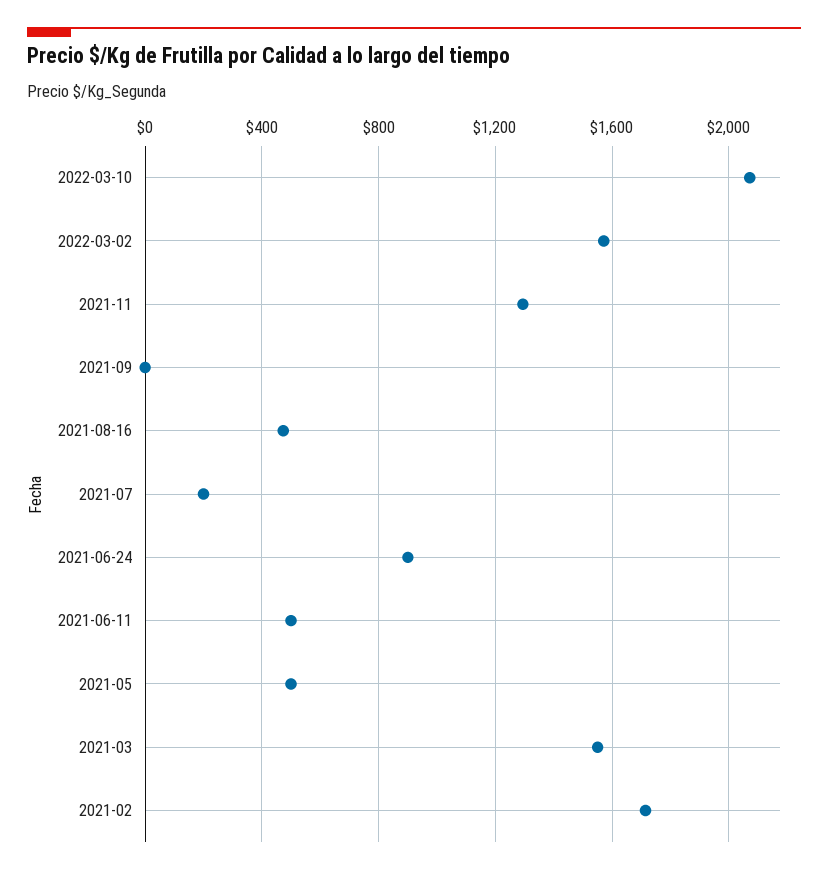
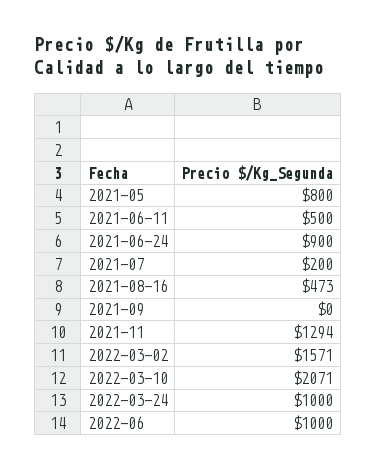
2021-05: 500 -> 800
2021-03: 1550 -> none
2021-02: 1700 -> none
2022-03-24: none -> 1000
2022-06: none -> 1000

